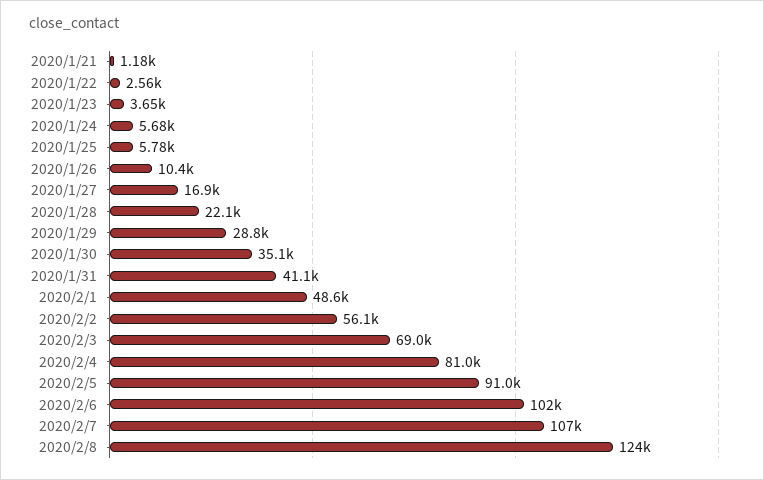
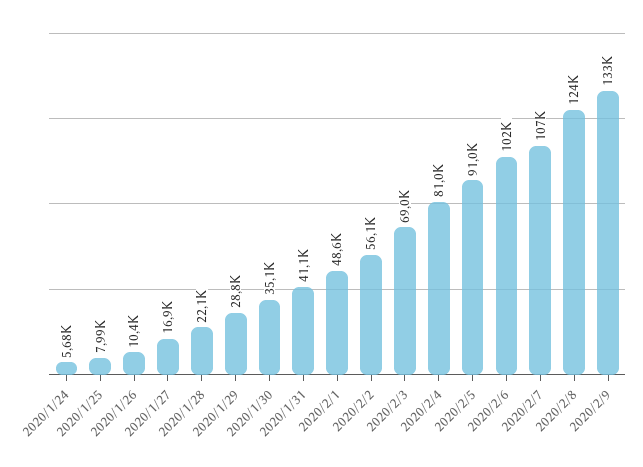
2020/1/21: 1180 -> none
2020/1/22: 2560 -> none
2020/1/23: 3650 -> none
2020/1/25: 5780 -> 7990
2020/2/9: none -> 133000

